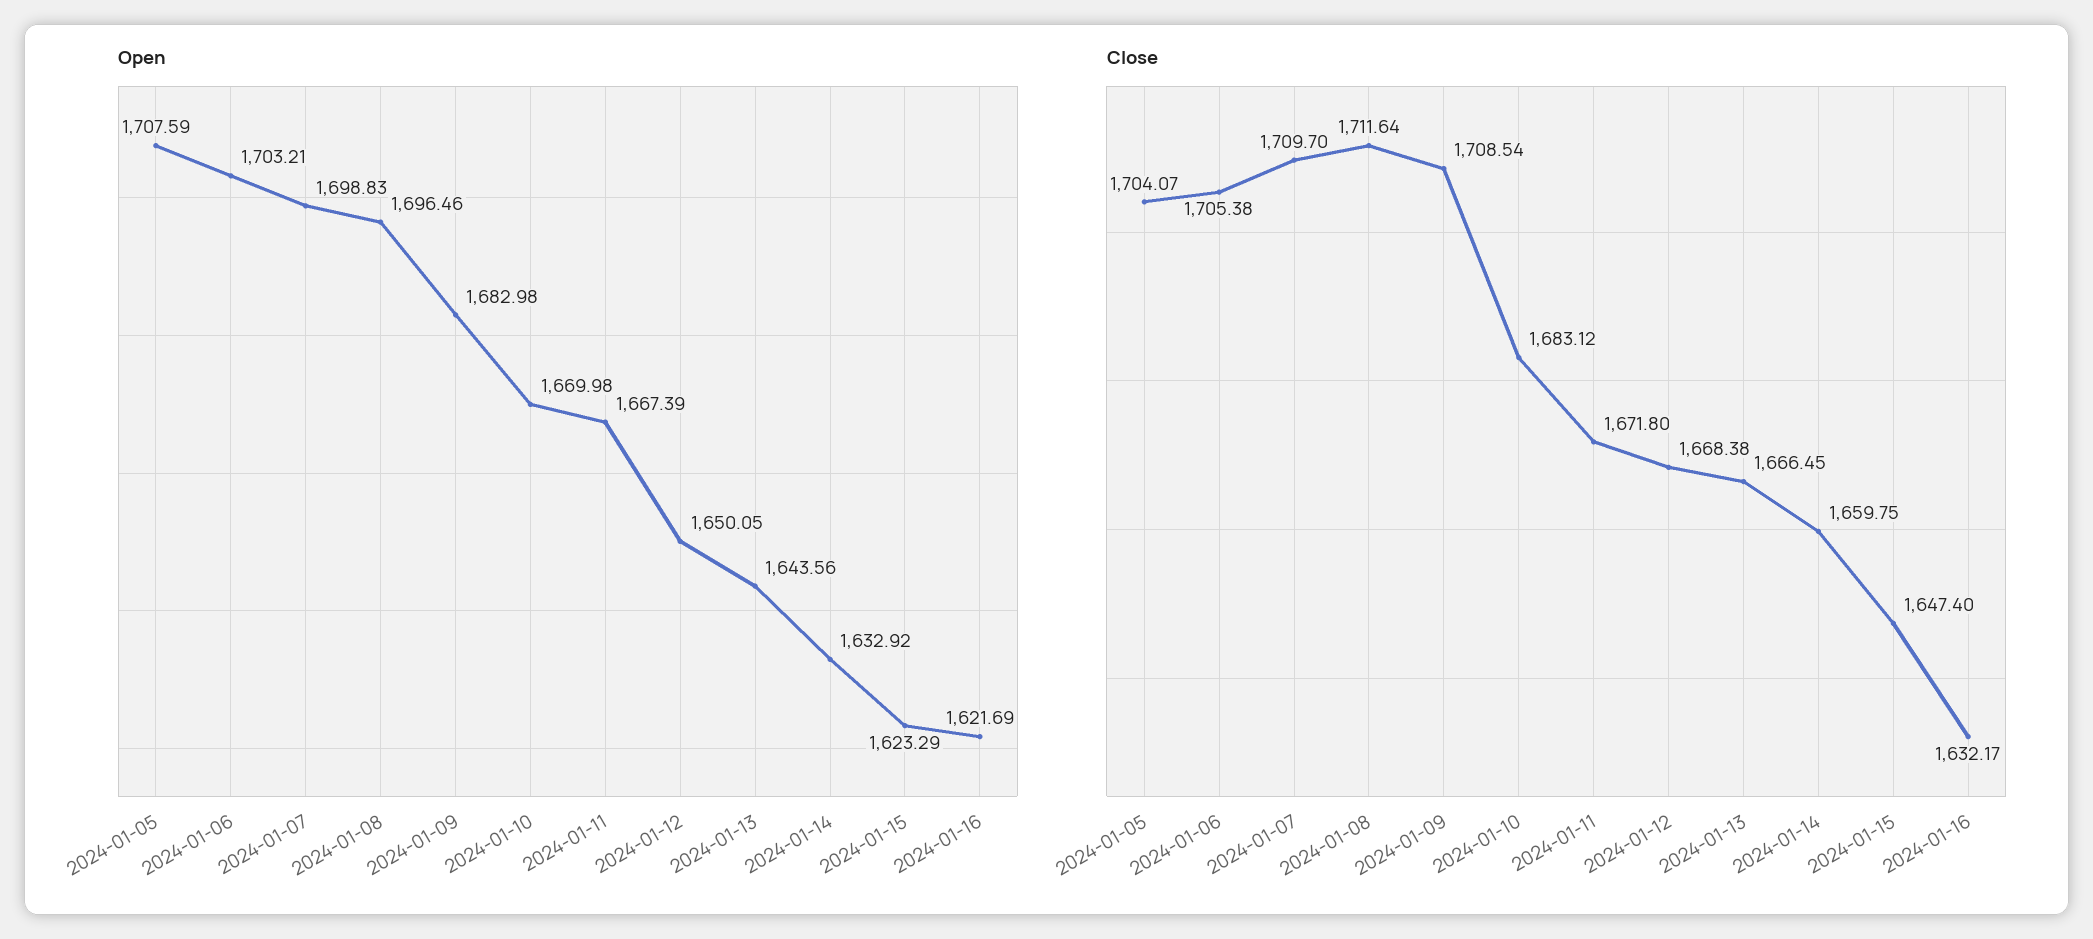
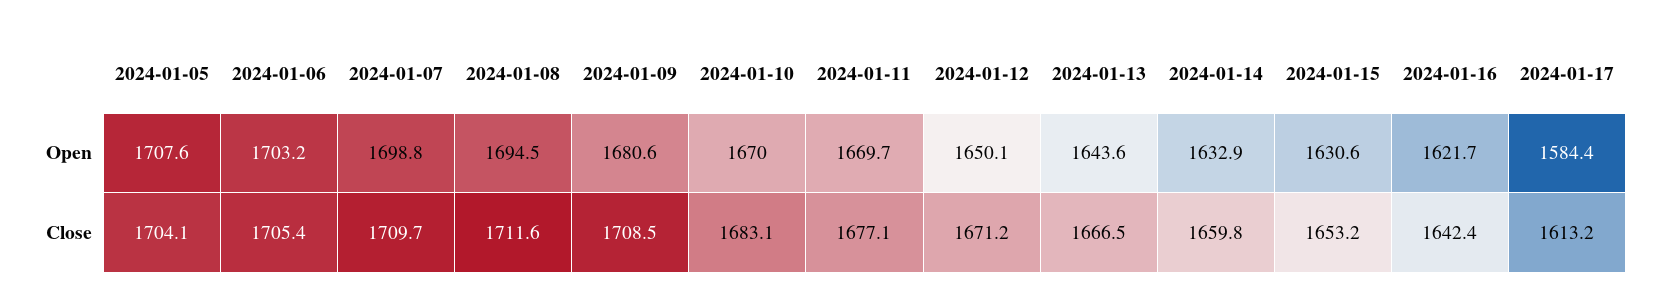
Open, 2024-01-08: 1696.46 -> 1694.5
Open, 2024-01-09: 1682.98 -> 1680.6
Open, 2024-01-11: 1667.39 -> 1669.7
Open, 2024-01-15: 1623.29 -> 1630.6
Close, 2024-01-11: 1671.8 -> 1677.1
Close, 2024-01-12: 1668.38 -> 1671.2
Close, 2024-01-15: 1647.4 -> 1653.2
Close, 2024-01-16: 1632.17 -> 1642.4
Open, 2024-01-17: none -> 1584.4
Close, 2024-01-17: none -> 1613.2

